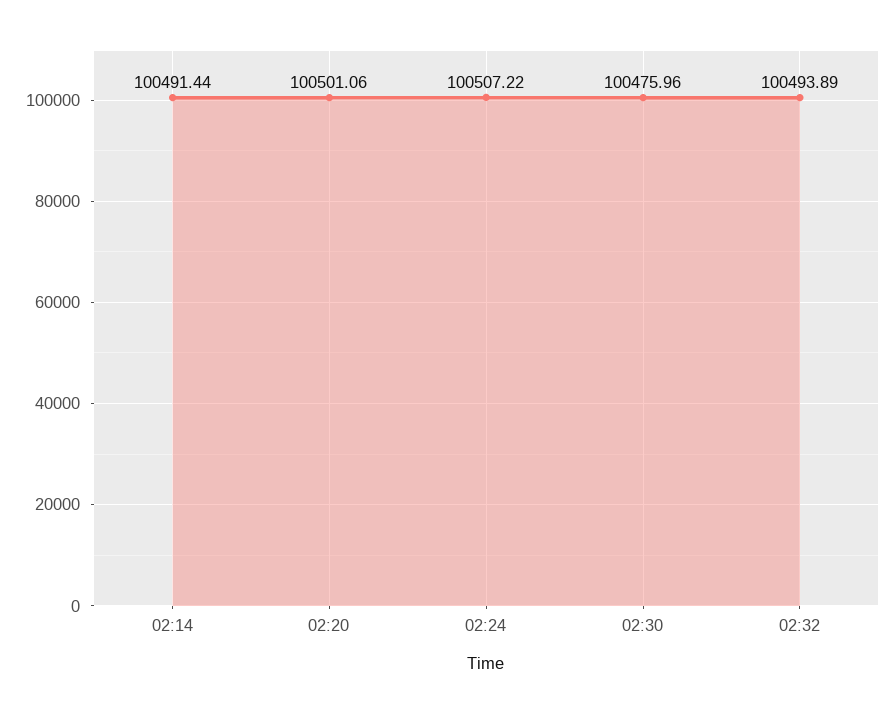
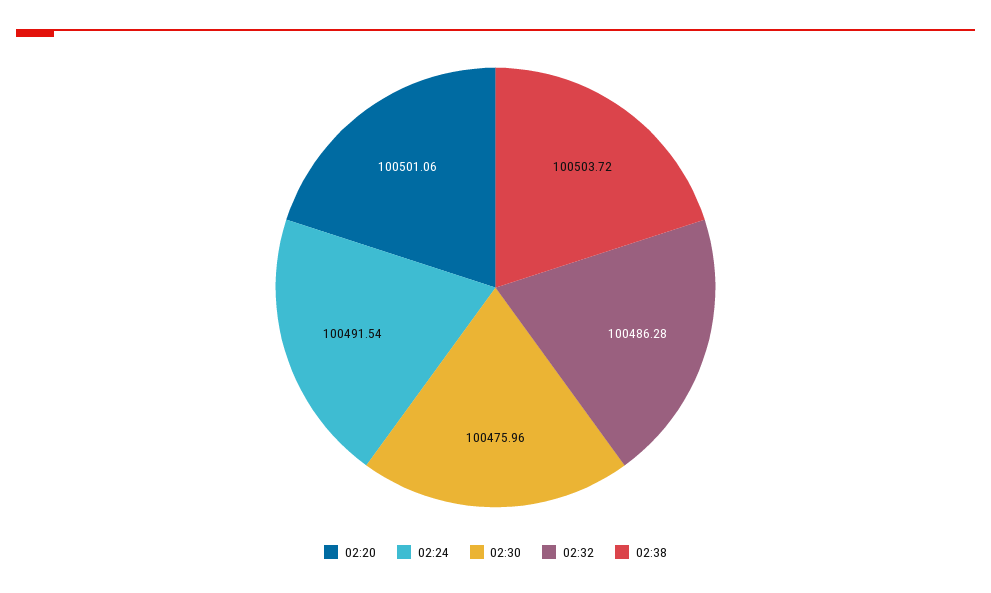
02:14: 100491.44 -> none
02:24: 100507.22 -> 100491.54
02:32: 100493.89 -> 100486.28
02:38: none -> 100503.72

